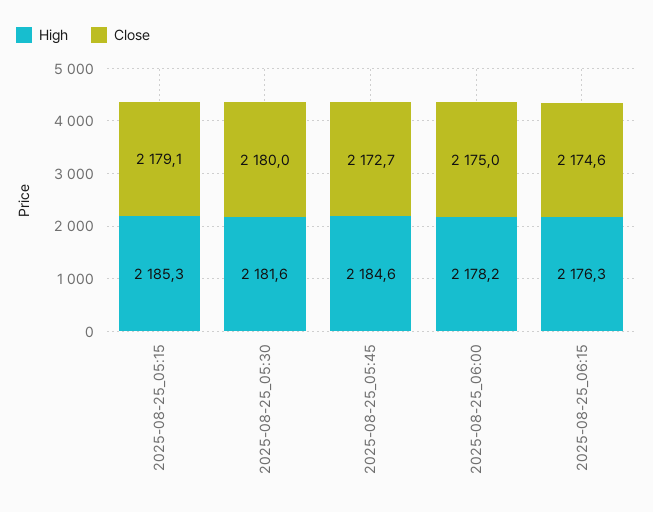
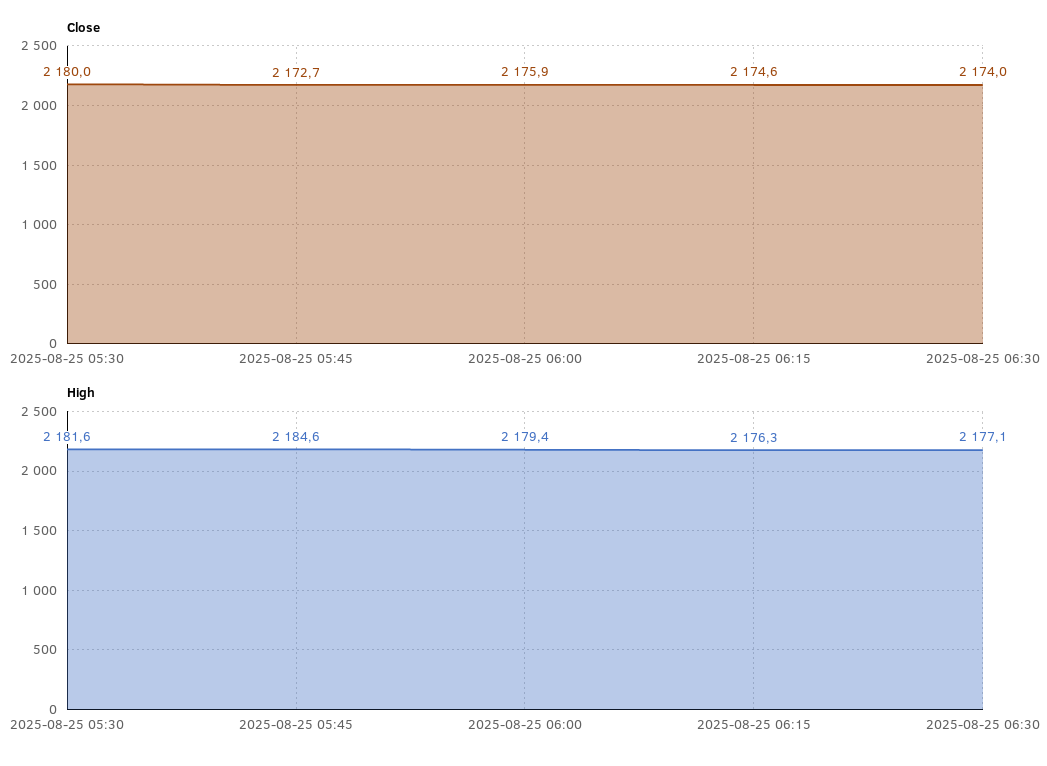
High, 2025-08-25_05:15: 2185.3 -> none
Close, 2025-08-25_05:15: 2179.1 -> none
High, 2025-08-25_06:00: 2178.2 -> 2179.4
Close, 2025-08-25_06:00: 2175 -> 2175.9
Close, 2025-08-25 06:30: none -> 2174
High, 2025-08-25 06:30: none -> 2177.1

